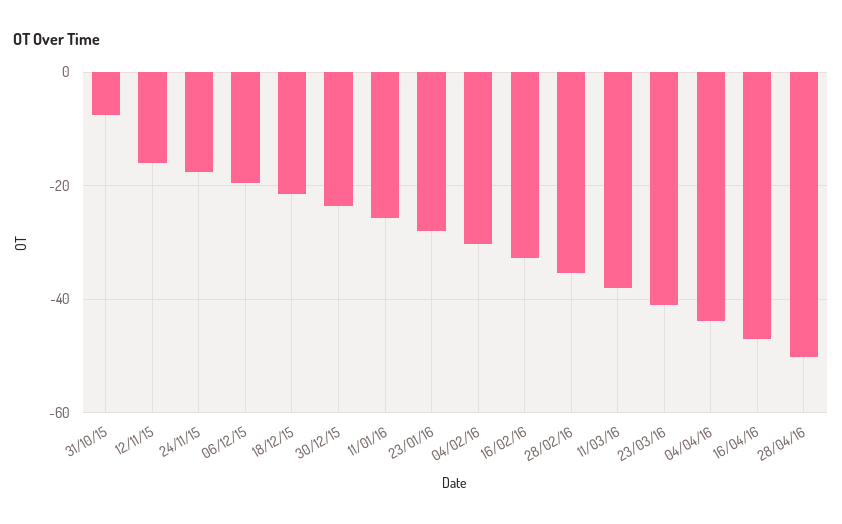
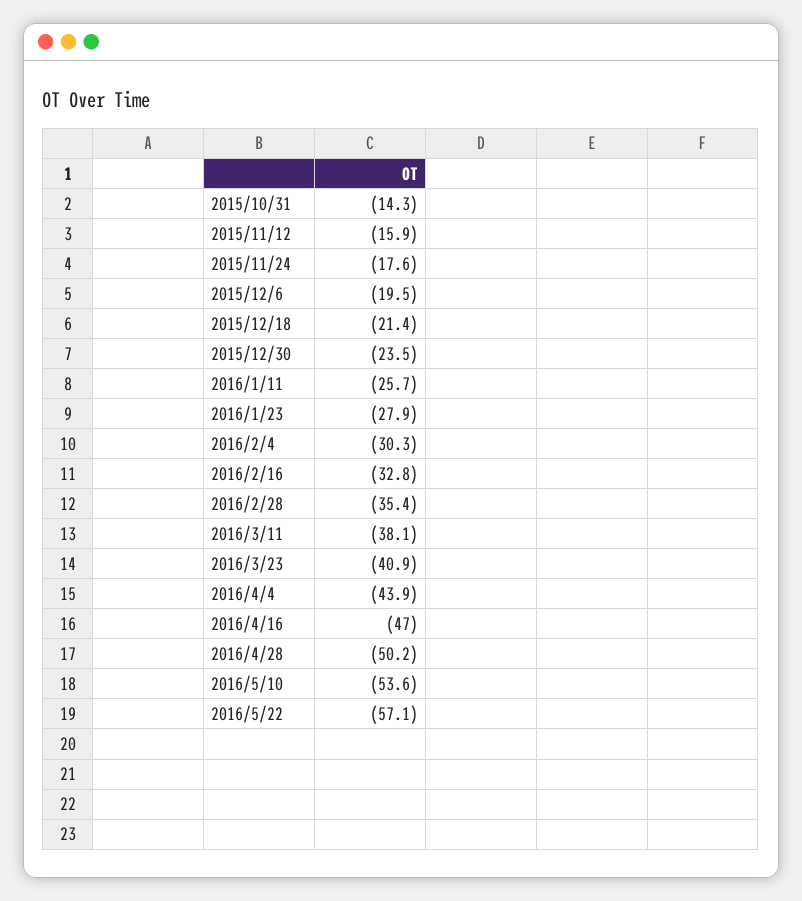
31/10/15: -8 -> -14.3
2016/5/10: none -> -53.6
2016/5/22: none -> -57.1

